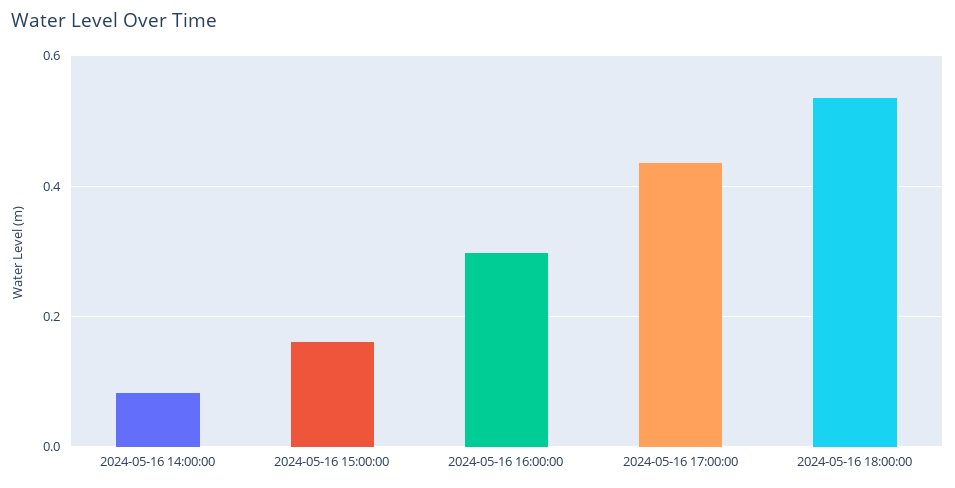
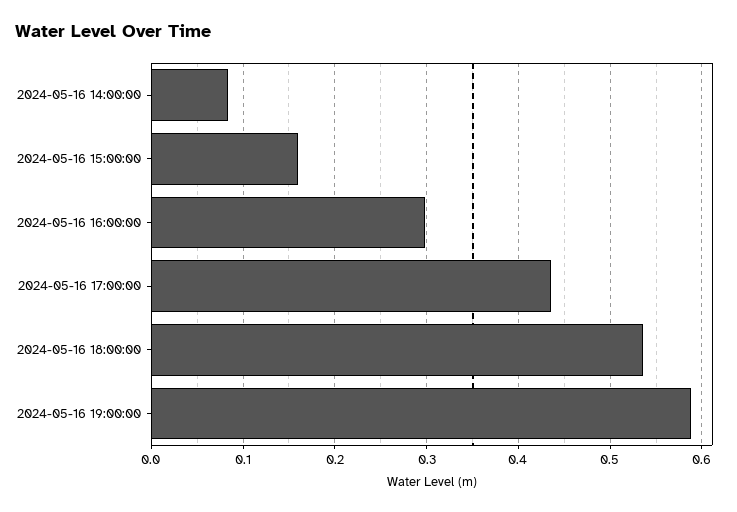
2024-05-16 19:00:00: none -> 0.59

